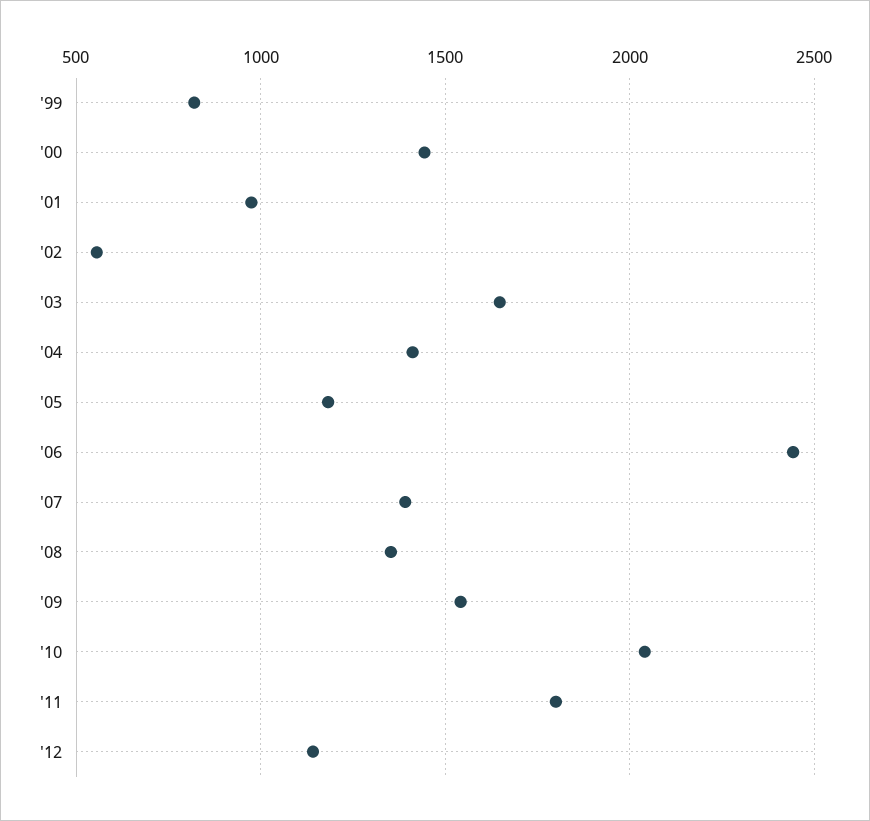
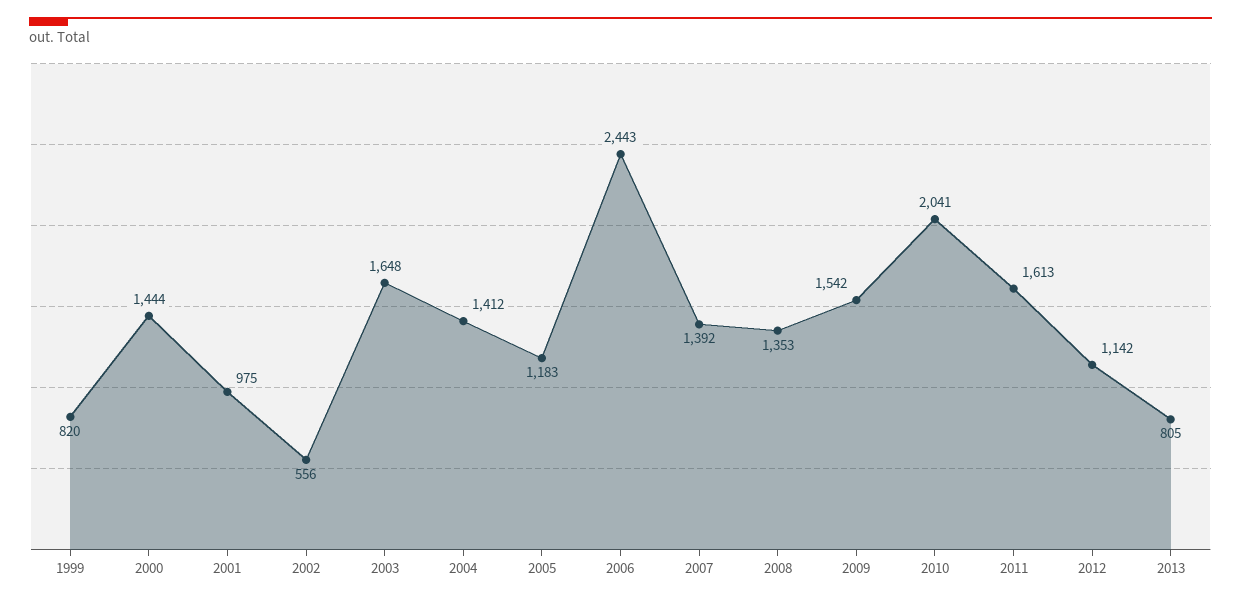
'11: 1800 -> 1613
2013: none -> 805

